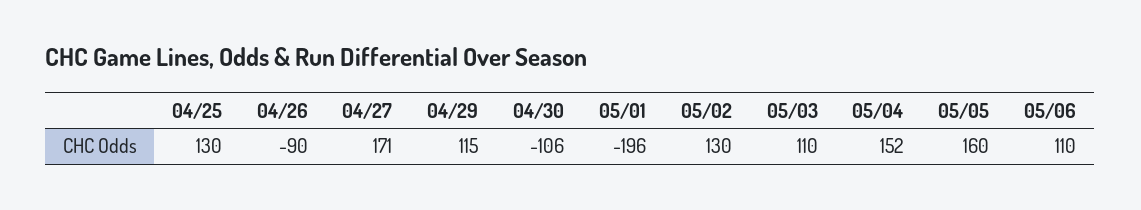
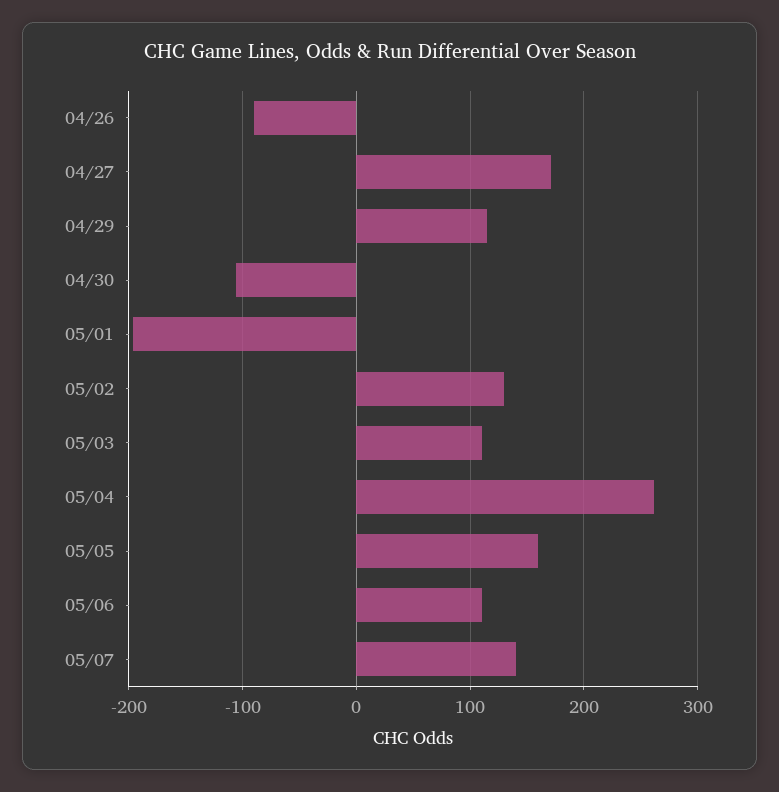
04/25: 130 -> none
05/04: 152 -> 260
05/07: none -> 140

